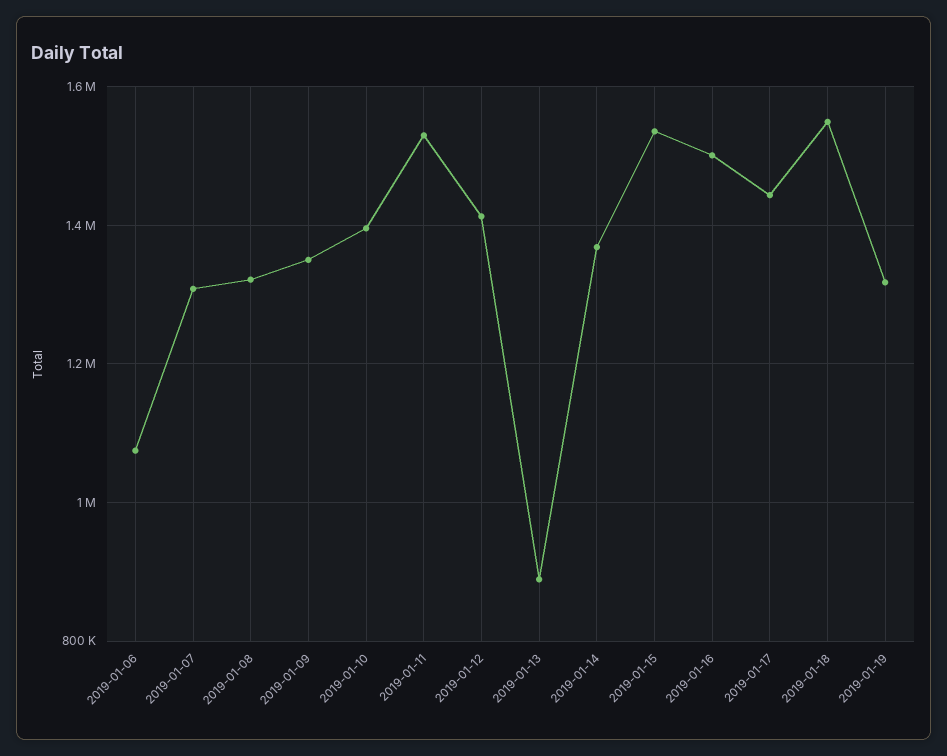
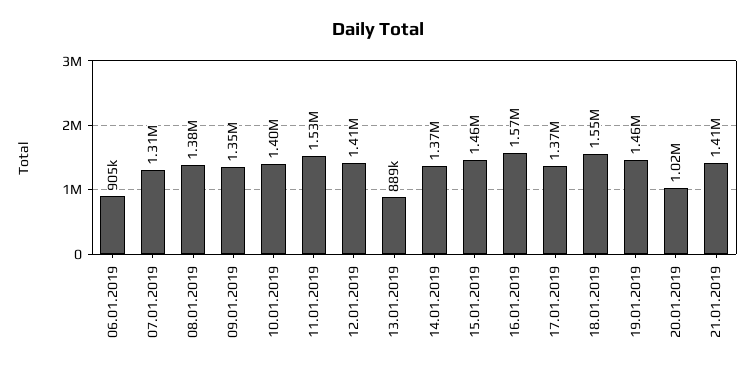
2019-01-06: 1080000 -> 905000
2019-01-08: 1320000 -> 1380000
2019-01-15: 1540000 -> 1460000
2019-01-16: 1500000 -> 1570000
2019-01-17: 1440000 -> 1370000
2019-01-19: 1320000 -> 1460000
20.01.2019: none -> 1020000
21.01.2019: none -> 1410000

